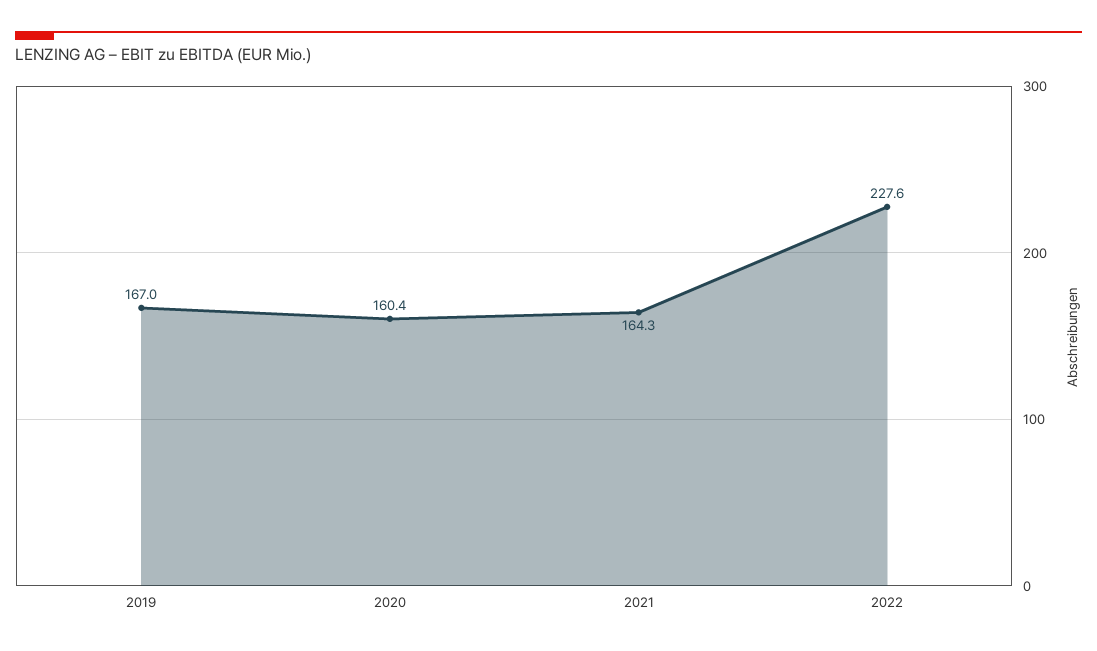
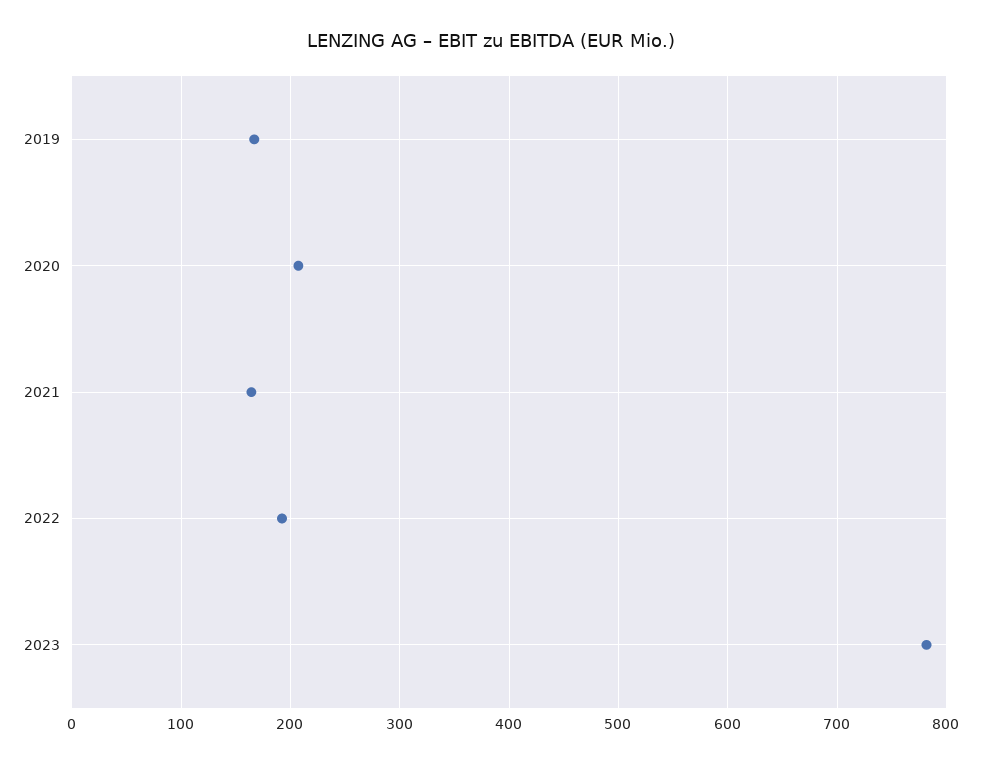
2020: 160.4 -> 210
2022: 227.6 -> 190
2023: none -> 780

